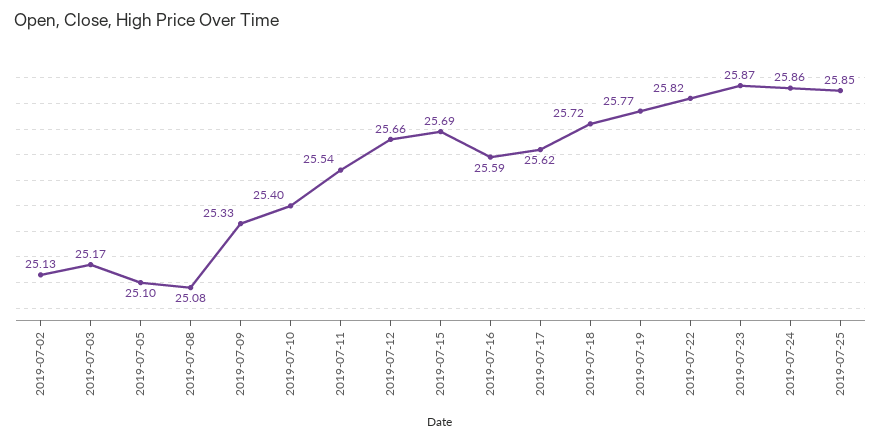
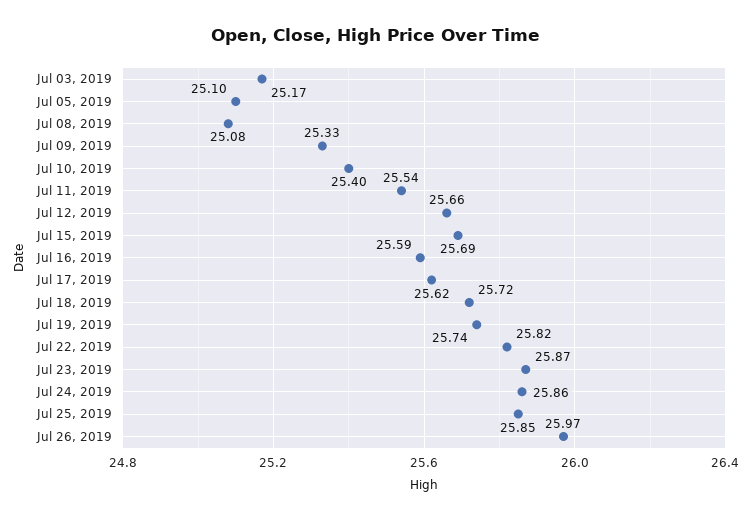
2019-07-02: 25.13 -> none
2019-07-19: 25.77 -> 25.74
Jul 26, 2019: none -> 25.97

